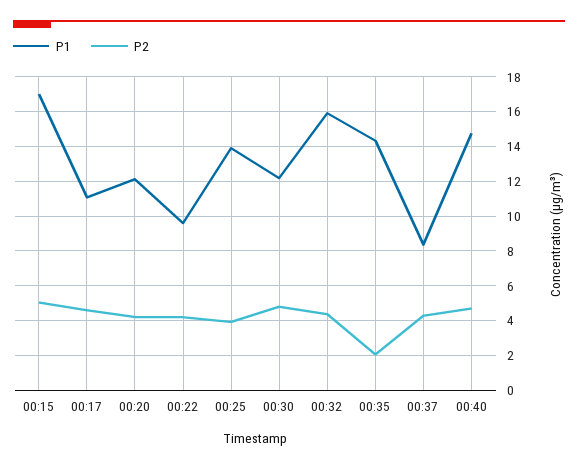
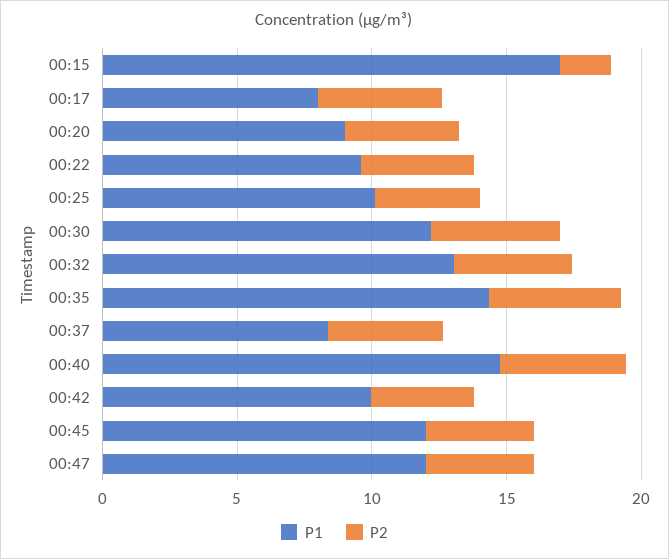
P2, 00:15: 5 -> 2
P1, 00:17: 11 -> 8
P1, 00:20: 12 -> 9
P1, 00:25: 14 -> 10
P1, 00:32: 16 -> 13
P2, 00:35: 2 -> 5
P1, 00:42: none -> 10
P2, 00:42: none -> 4
P1, 00:45: none -> 12
P2, 00:45: none -> 4
P1, 00:47: none -> 12
P2, 00:47: none -> 4

